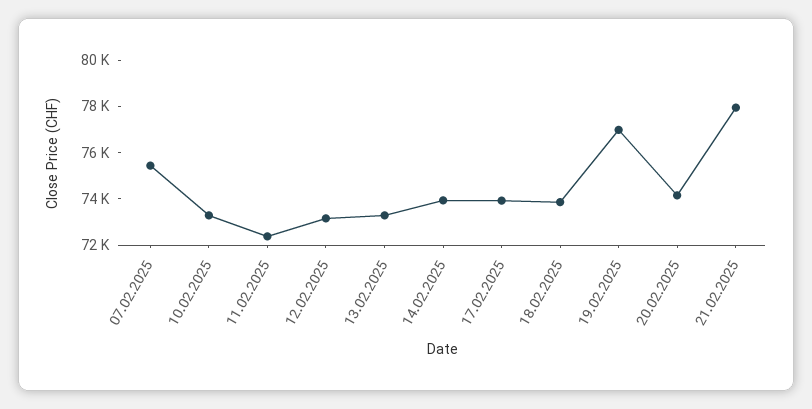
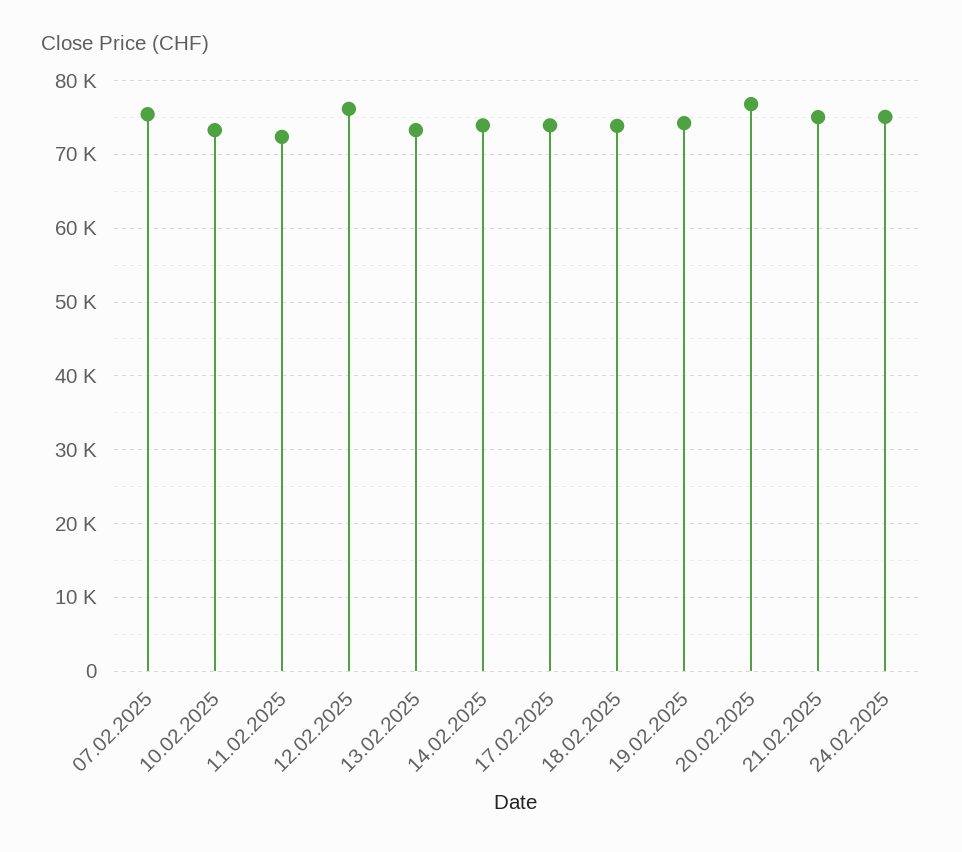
12.02.2025: 73000 -> 76000
19.02.2025: 77000 -> 74000
20.02.2025: 74000 -> 77000
21.02.2025: 78000 -> 75000
24.02.2025: none -> 75000

